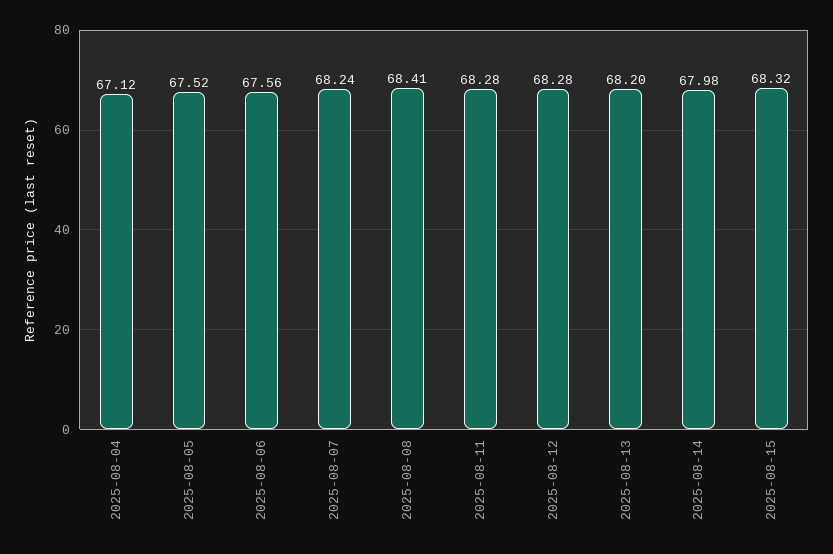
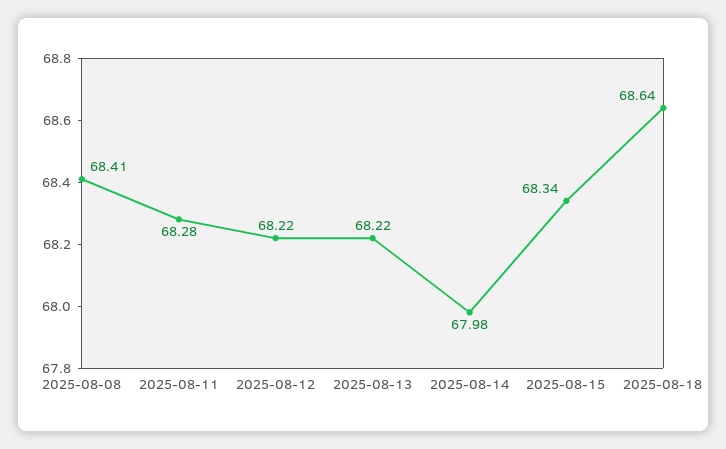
2025-08-04: 67.12 -> none
2025-08-05: 67.52 -> none
2025-08-06: 67.56 -> none
2025-08-07: 68.24 -> none
2025-08-12: 68.28 -> 68.22
2025-08-13: 68.2 -> 68.22
2025-08-15: 68.32 -> 68.34
2025-08-18: none -> 68.64

